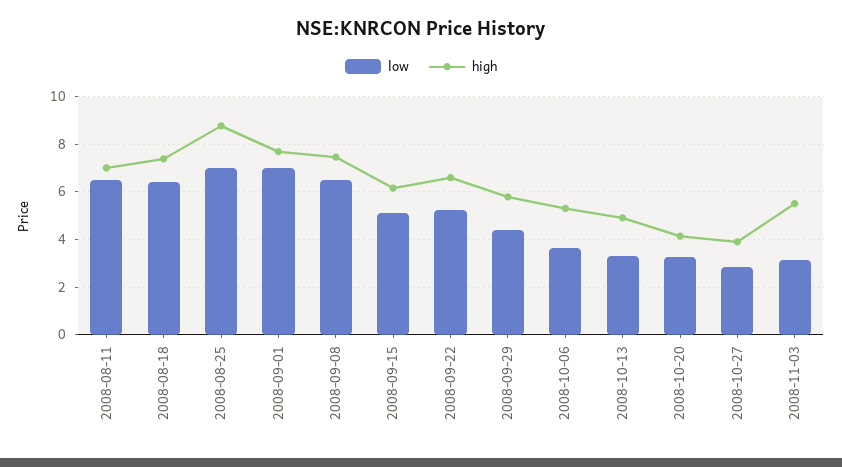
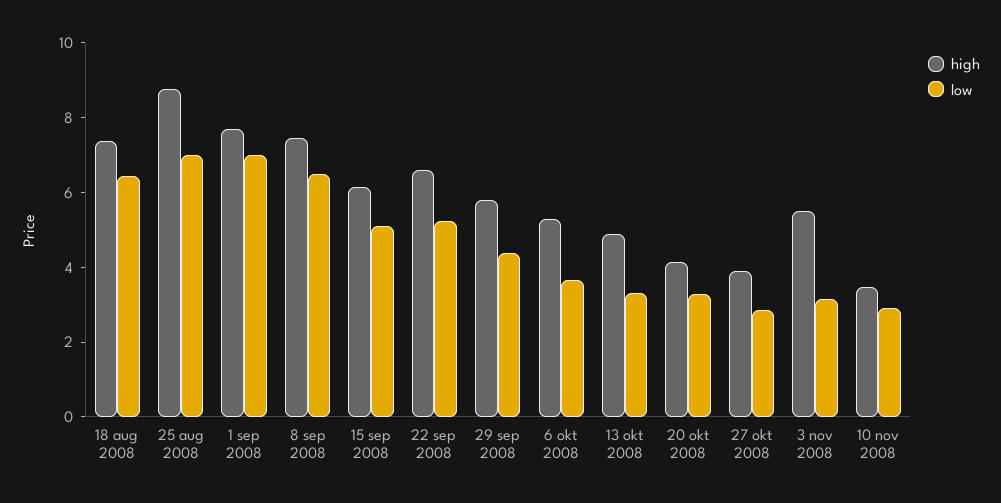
low, 2008-08-11: 6.5 -> none
high, 2008-08-11: 7 -> none
high, 10 nov 2008: none -> 3.5
low, 10 nov 2008: none -> 3

